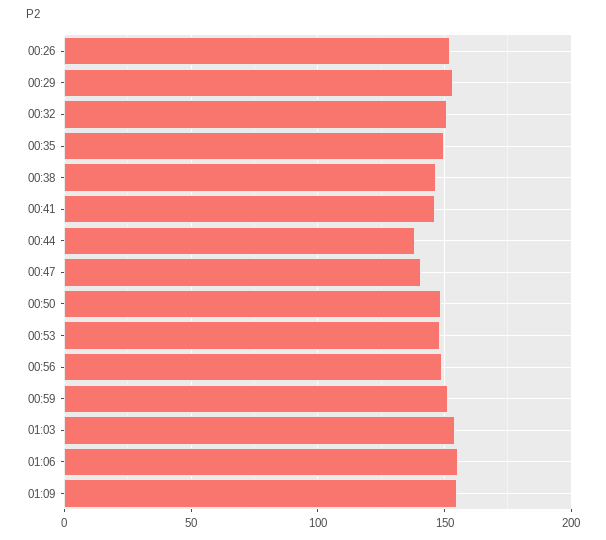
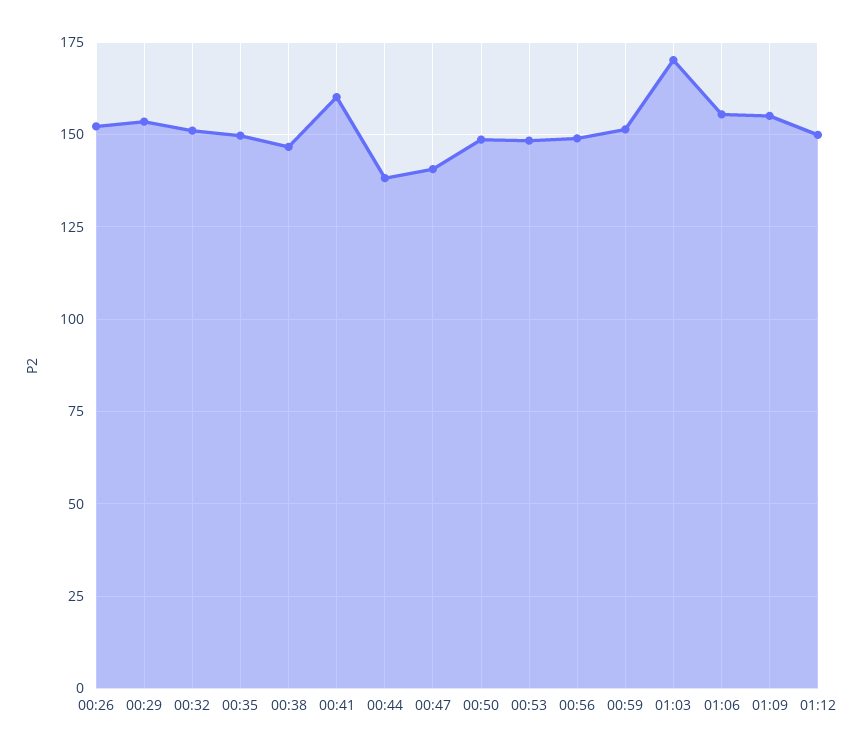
00:41: 145 -> 160
01:03: 155 -> 170
01:12: none -> 150

